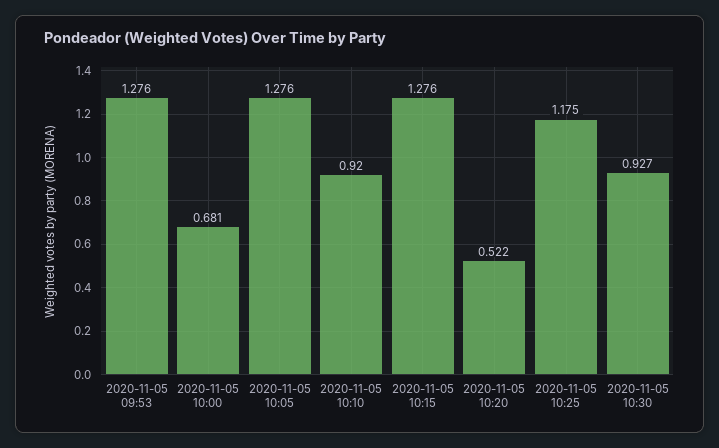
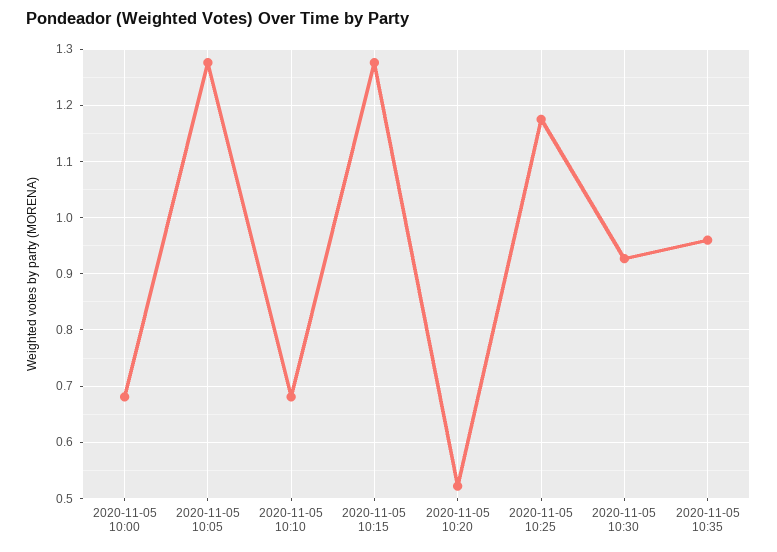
2020-11-05 09:53: 1.276 -> none
2020-11-05 10:10: 0.92 -> 0.68
2020-11-05 10:35: none -> 0.96

